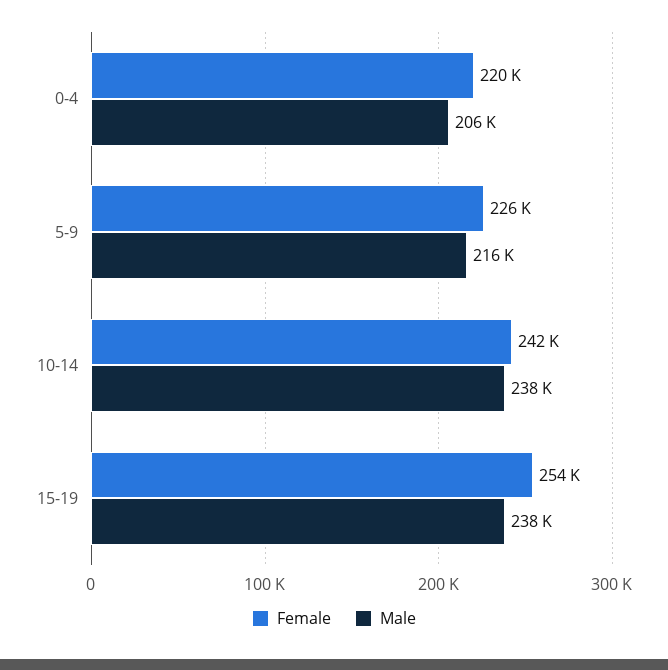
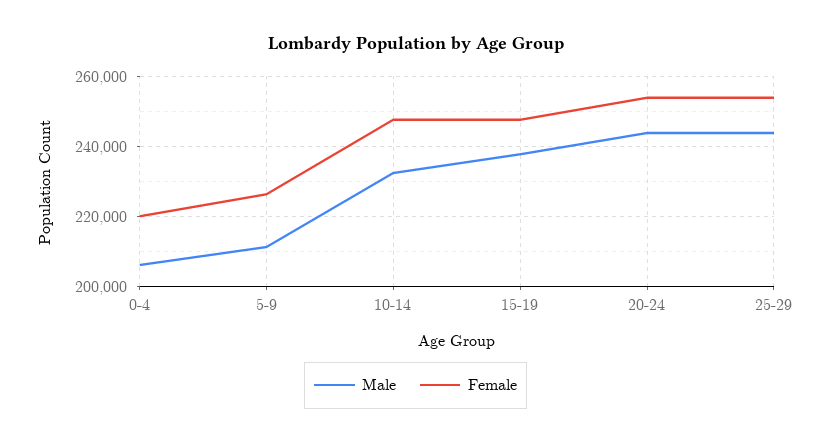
Male, 5-9: 216000 -> 212000
Female, 10-14: 242000 -> 248000
Male, 10-14: 238000 -> 232000
Female, 15-19: 254000 -> 248000
Male, 20-24: none -> 244000
Female, 20-24: none -> 254000
Male, 25-29: none -> 244000
Female, 25-29: none -> 254000

